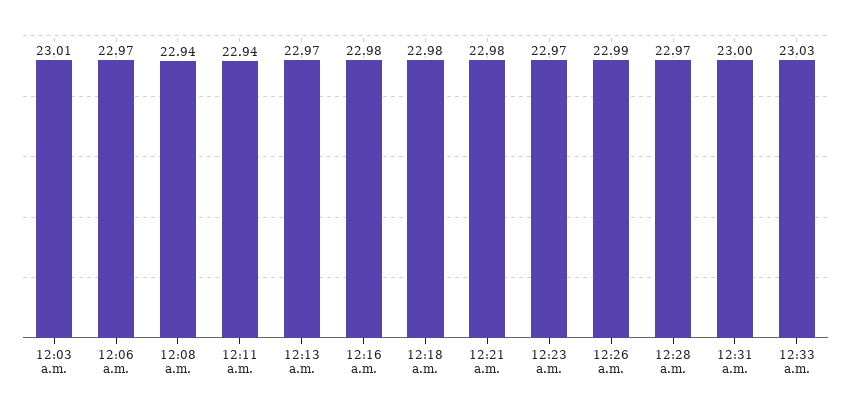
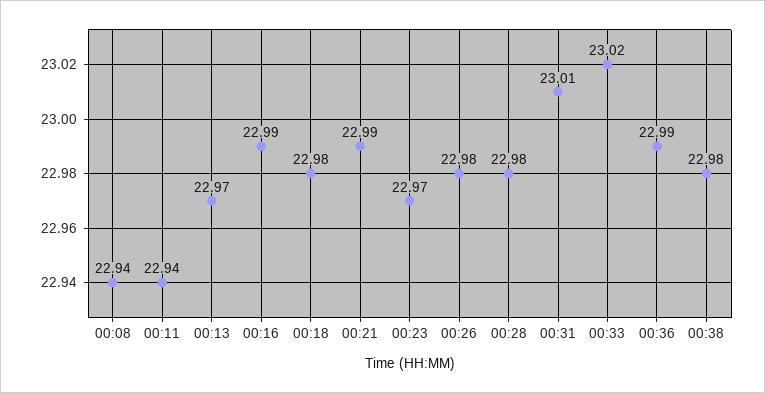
12:03 a.m.: 23.01 -> none
12:06 a.m.: 22.97 -> none
12:16 a.m.: 22.98 -> 22.99
12:21 a.m.: 22.98 -> 22.99
12:26 a.m.: 22.99 -> 22.98
12:28 a.m.: 22.97 -> 22.98
12:31 a.m.: 23 -> 23.01
12:33 a.m.: 23.03 -> 23.02
00:36: none -> 22.99
00:38: none -> 22.98

